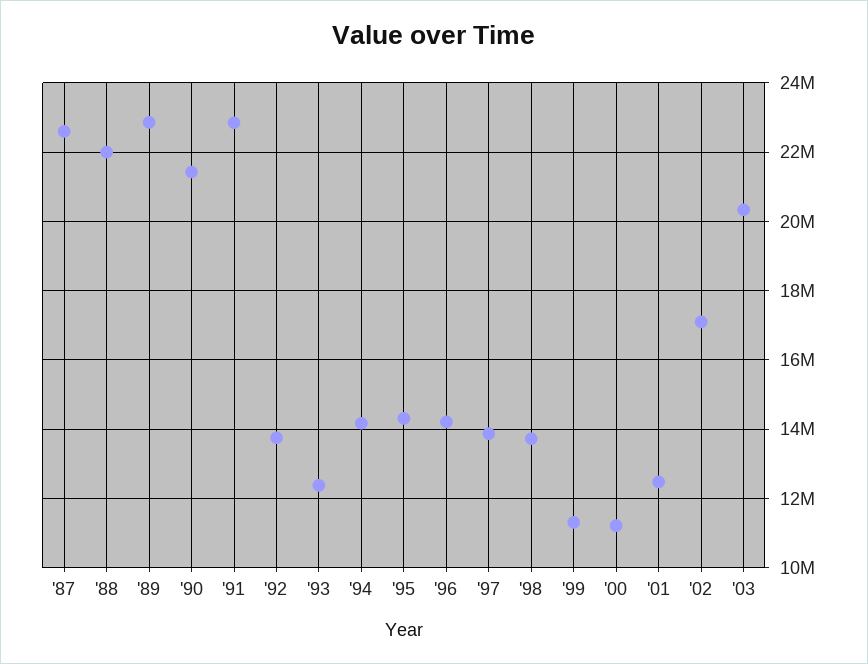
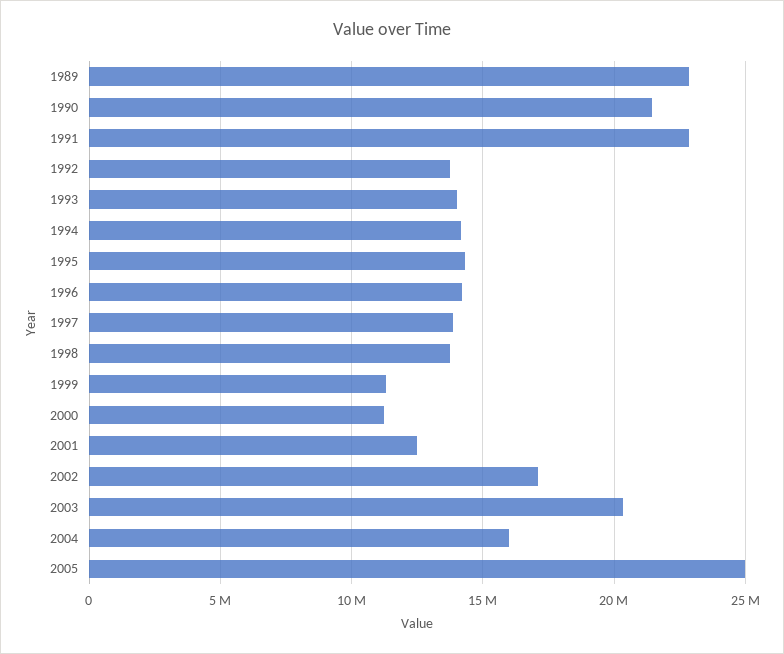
'87: 22600000 -> none
'88: 22000000 -> none
'93: 12400000 -> 14000000
2004: none -> 16000000
2005: none -> 25000000

